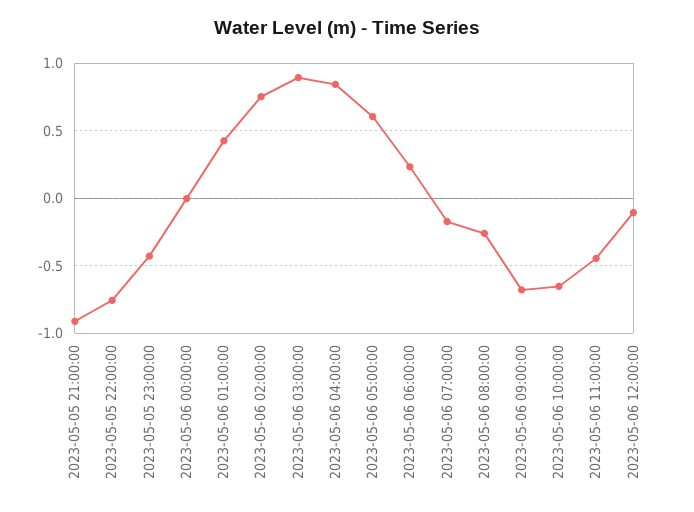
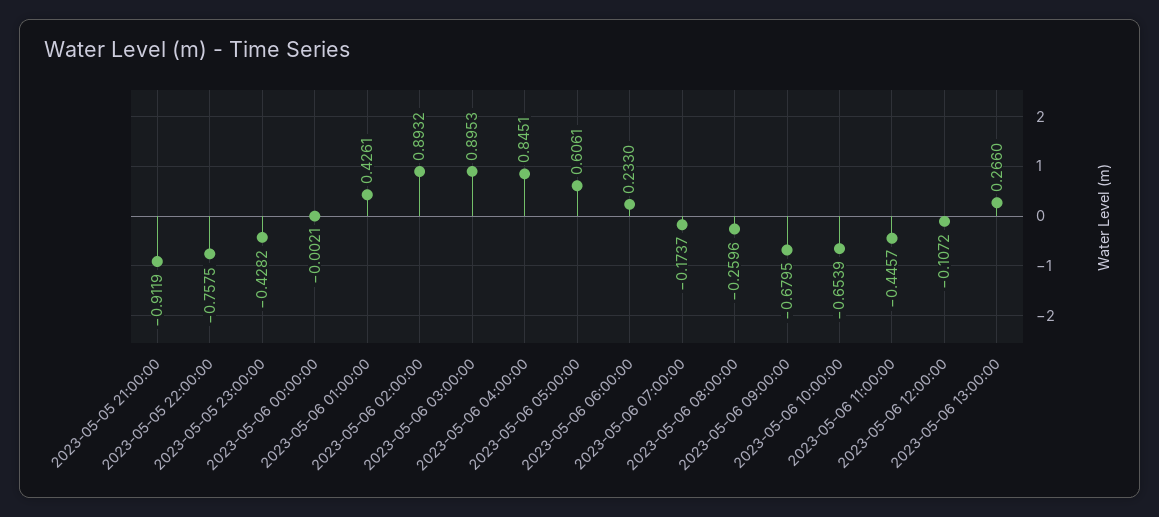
2023-05-06 02:00:00: 0.75 -> 0.8932
2023-05-06 13:00:00: none -> 0.266

